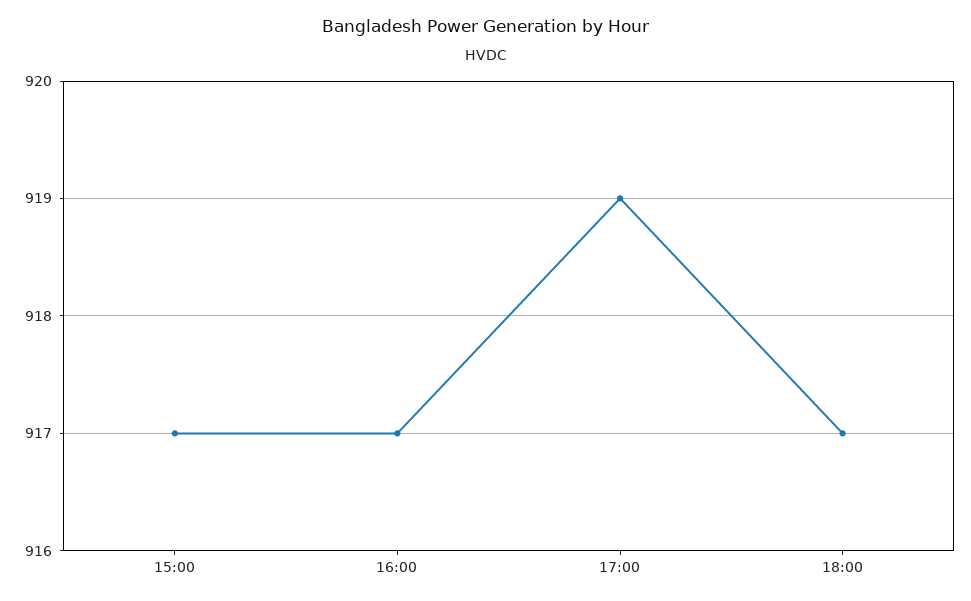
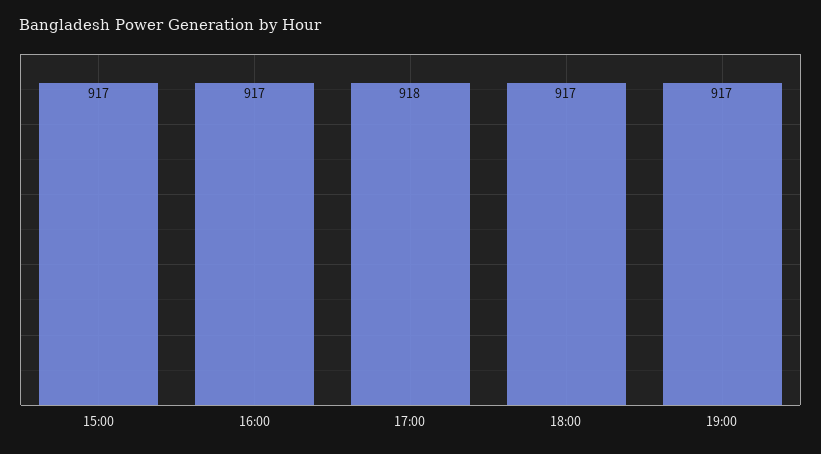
17:00: 919 -> 918
19:00: none -> 917

